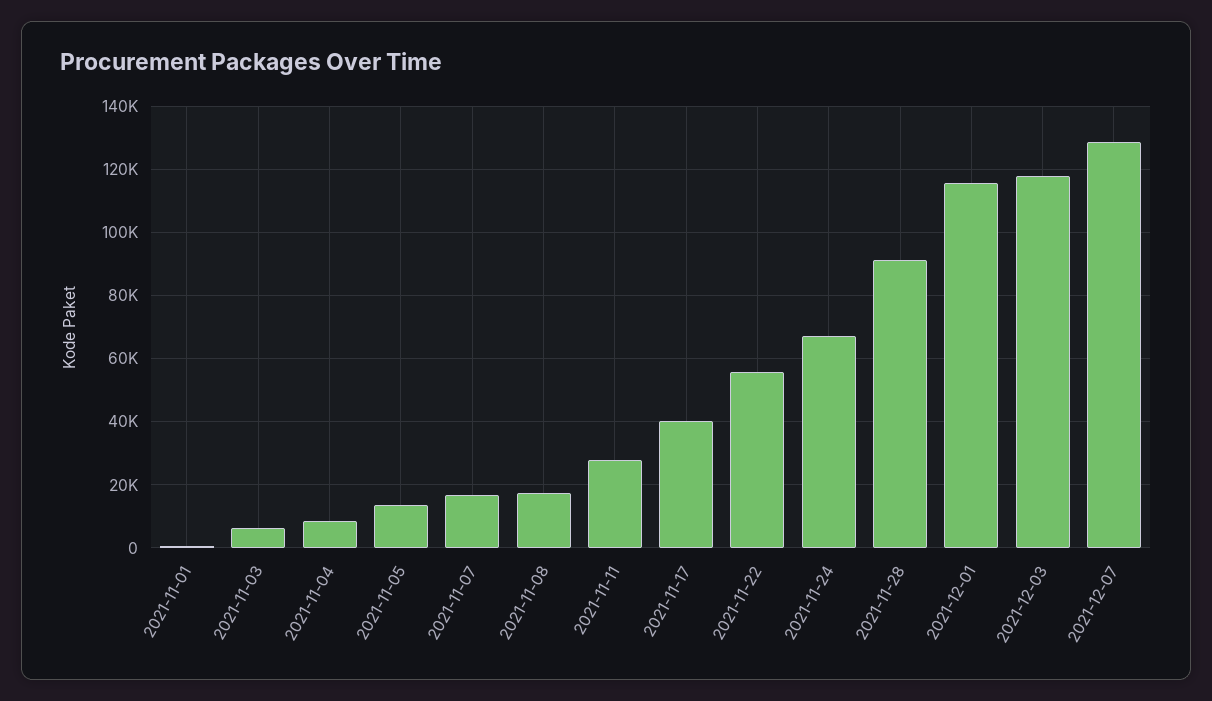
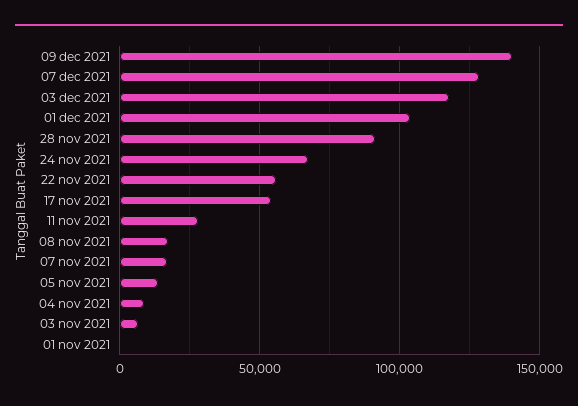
2021-11-17: 40000 -> 55000
2021-12-01: 116000 -> 105000
09 dec 2021: none -> 140000

